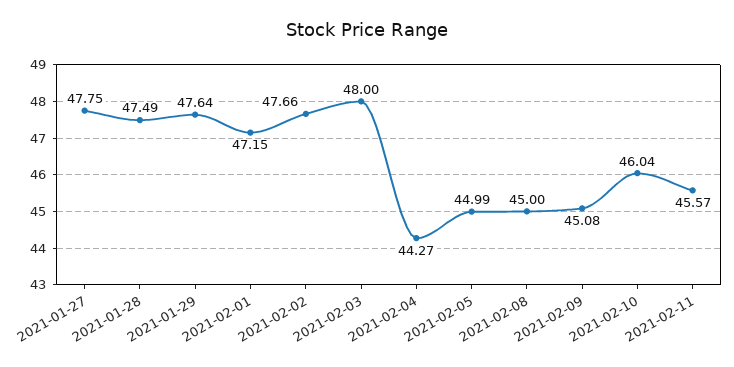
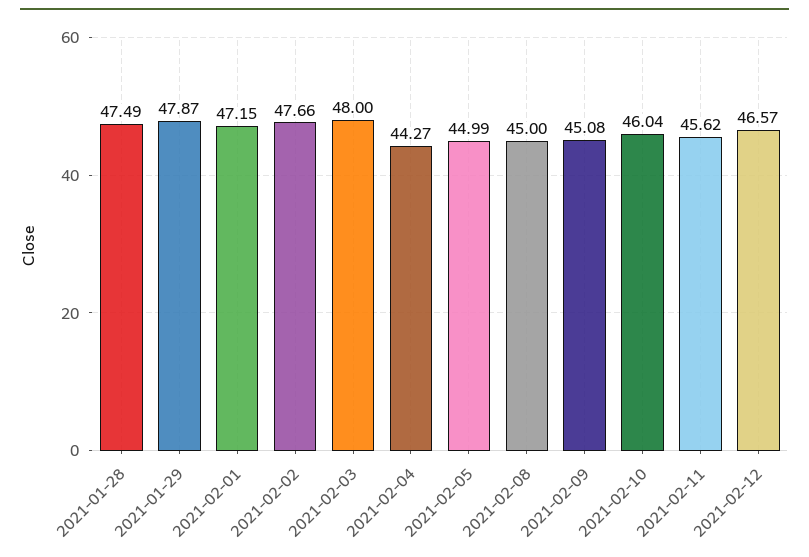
2021-01-27: 47.75 -> none
2021-01-29: 47.64 -> 47.87
2021-02-11: 45.57 -> 45.62
2021-02-12: none -> 46.57

